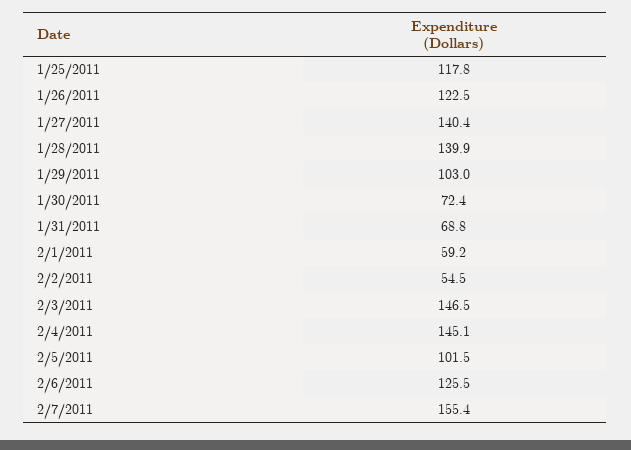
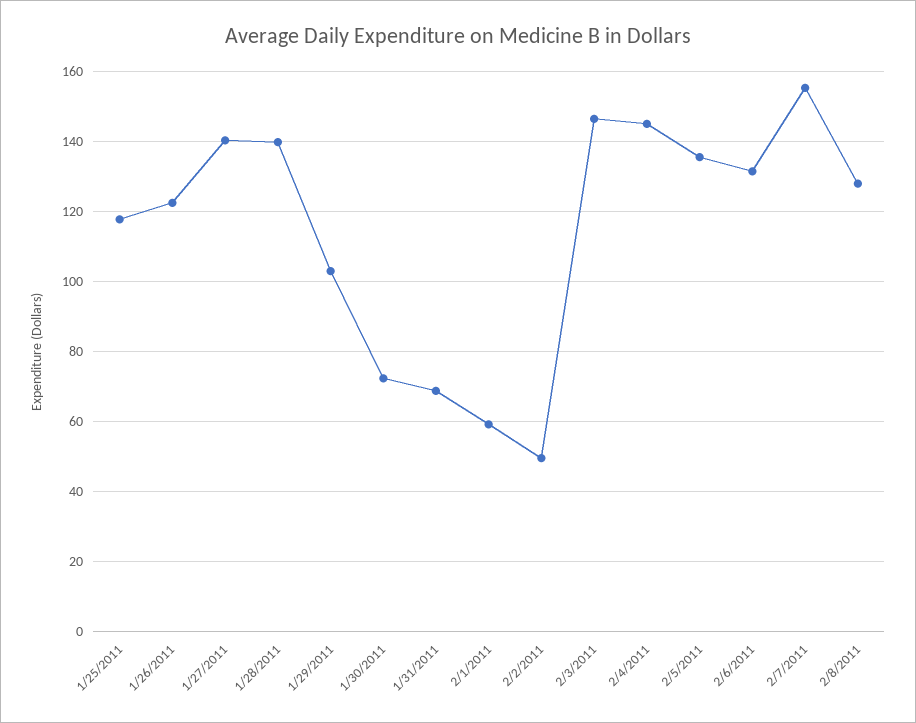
2/2/2011: 54.5 -> 50
2/5/2011: 101.5 -> 136
2/6/2011: 125.5 -> 132
2/8/2011: none -> 128

